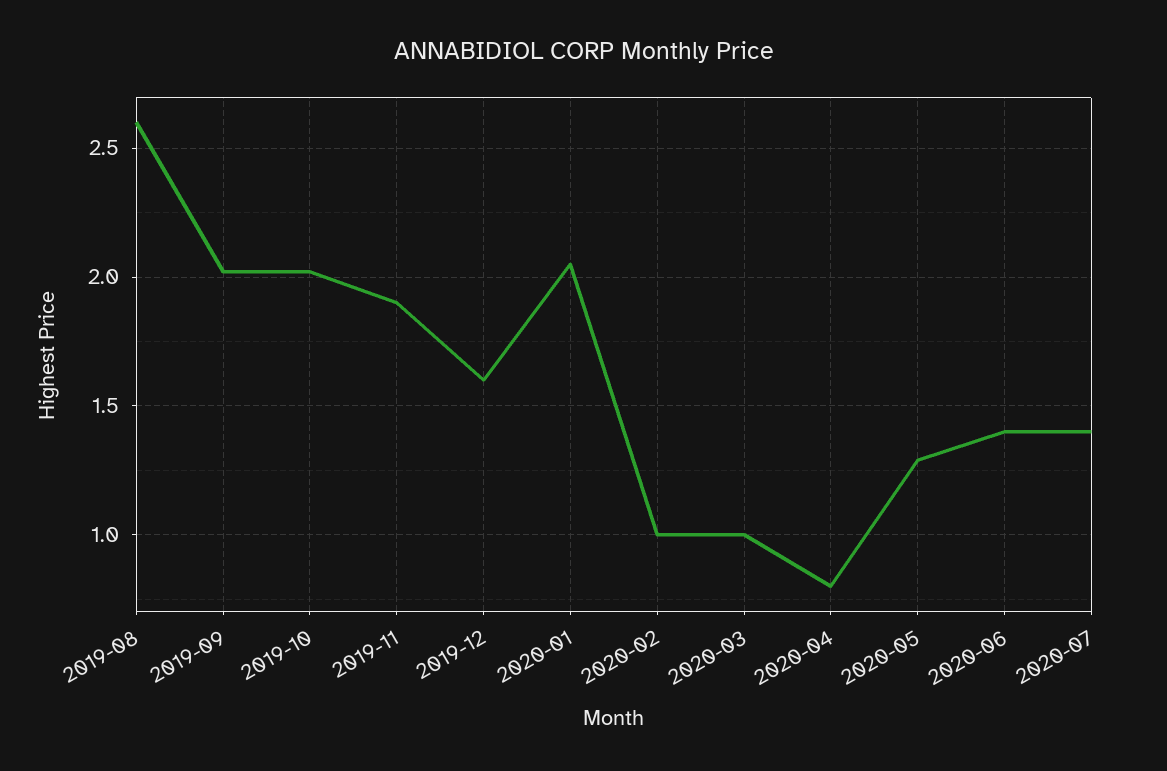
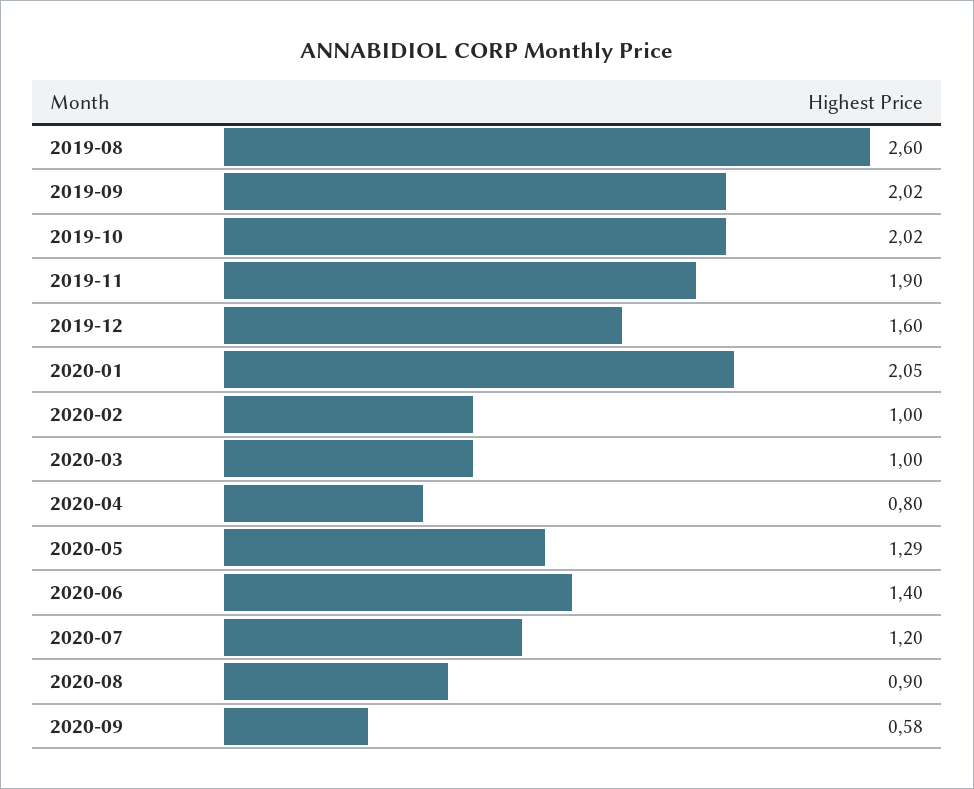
2020-07: 1.4 -> 1.2
2020-08: none -> 0.9
2020-09: none -> 0.58

